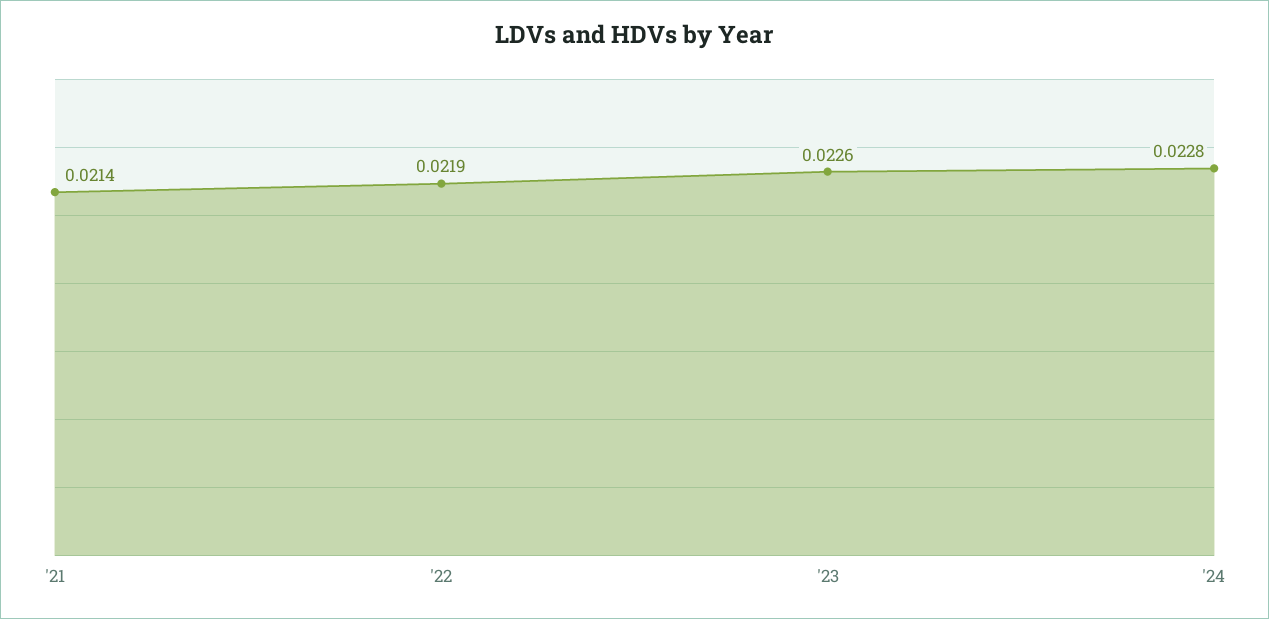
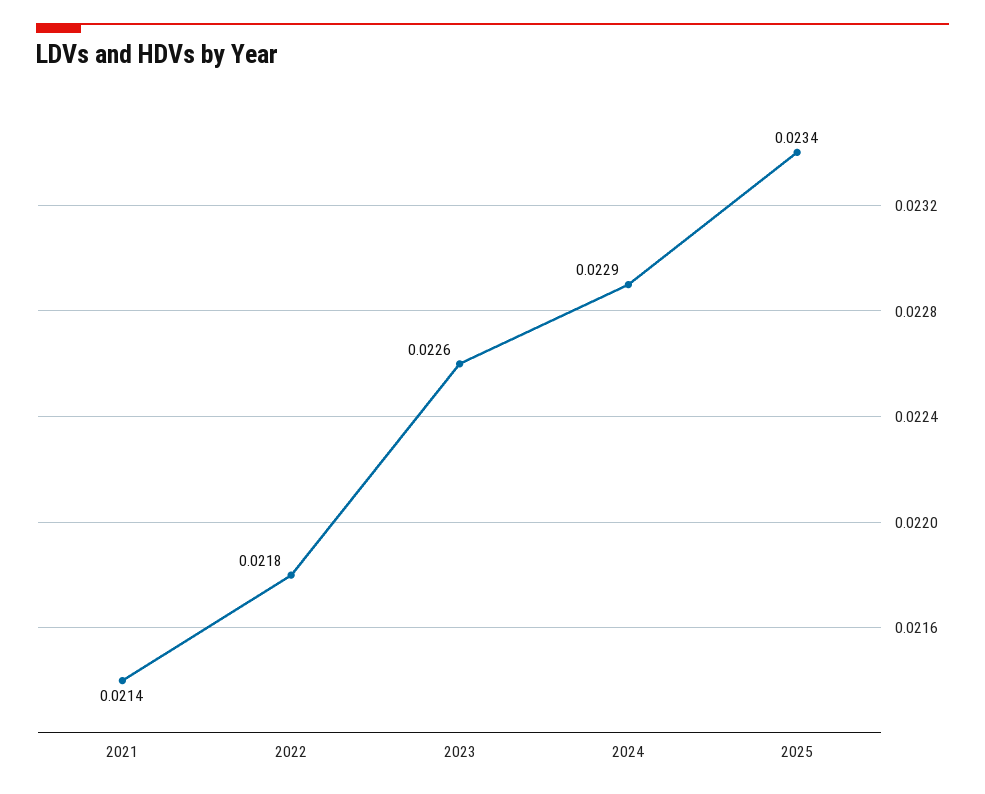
'22: 0.0219 -> 0.0218
'24: 0.0228 -> 0.0229
2025: none -> 0.0234

